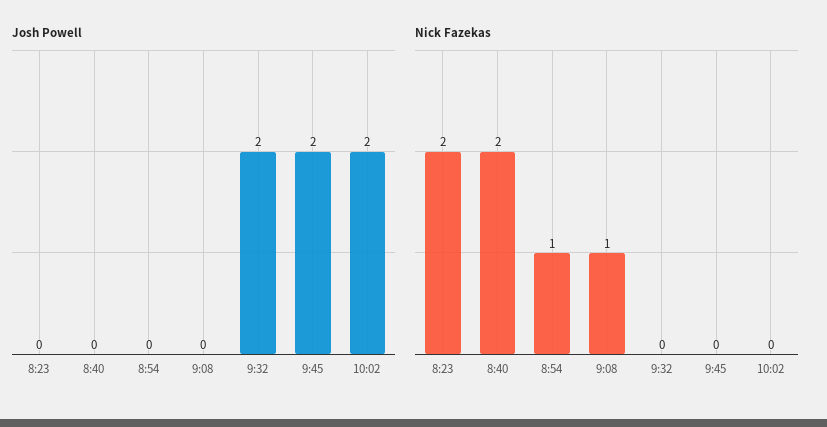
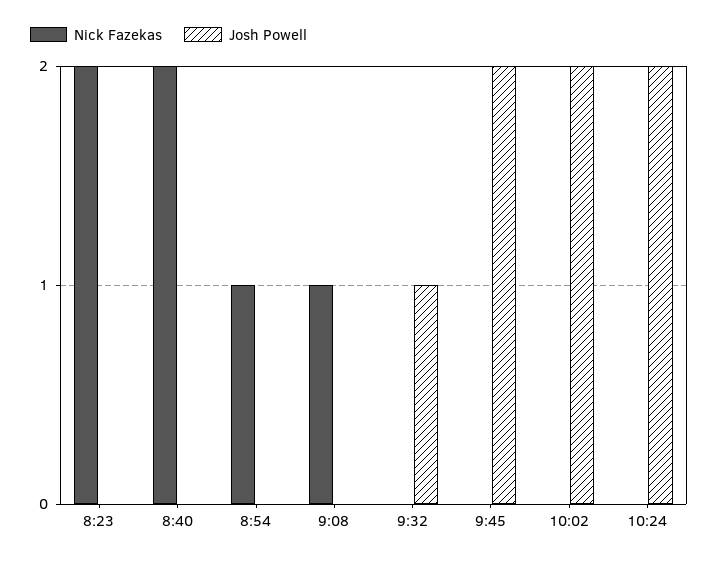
Josh Powell, 9:32: 2 -> 1
Nick Fazekas, 10:24: none -> 0
Josh Powell, 10:24: none -> 2

